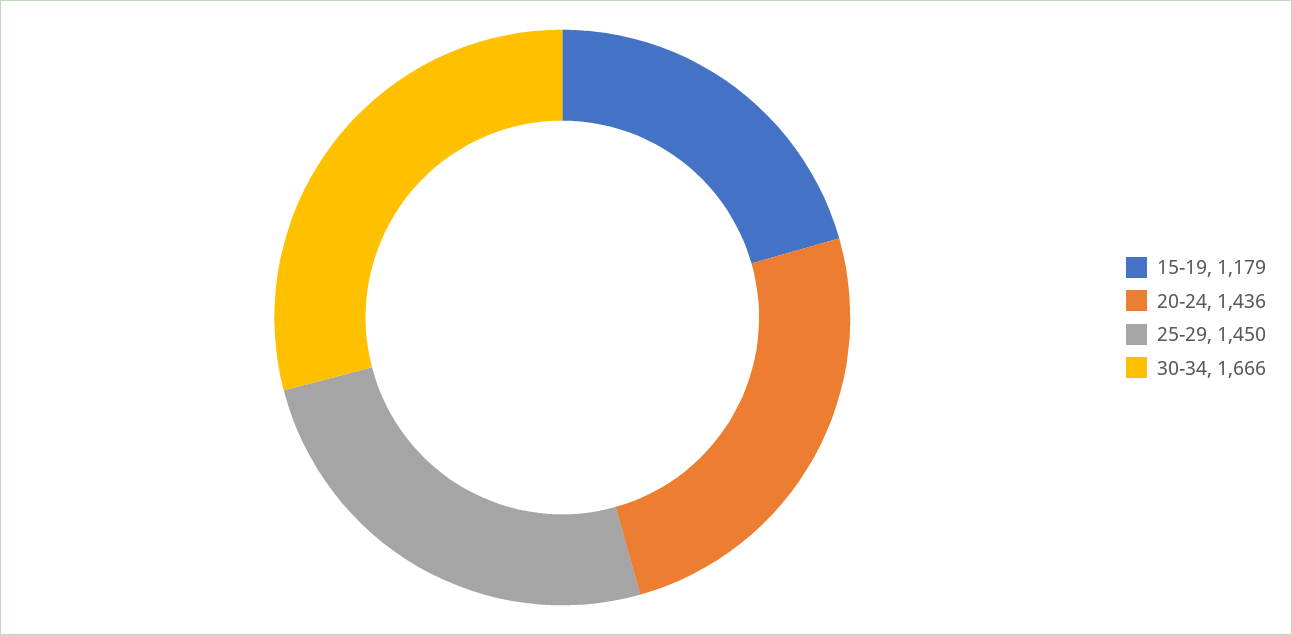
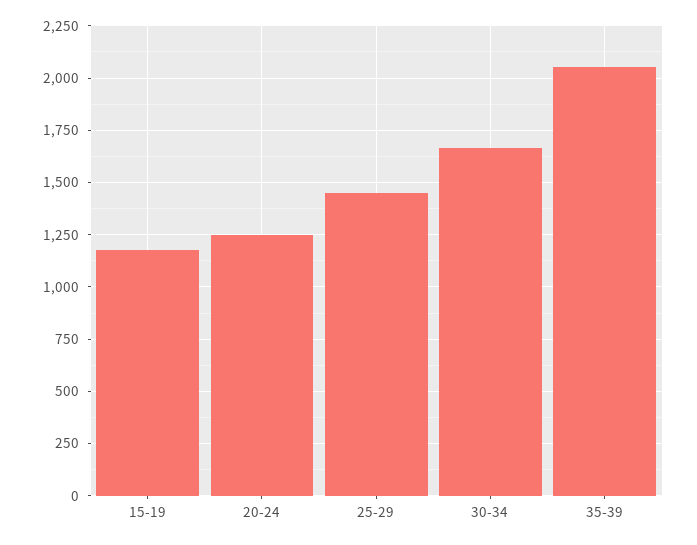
20-24: 1436 -> 1250
35-39: none -> 2050

